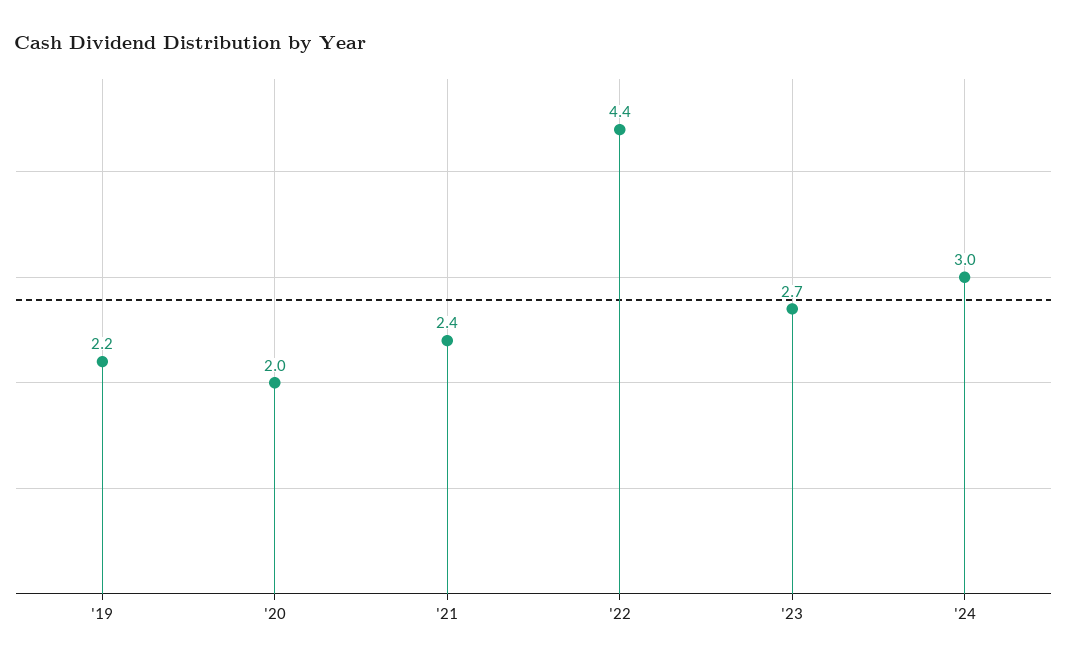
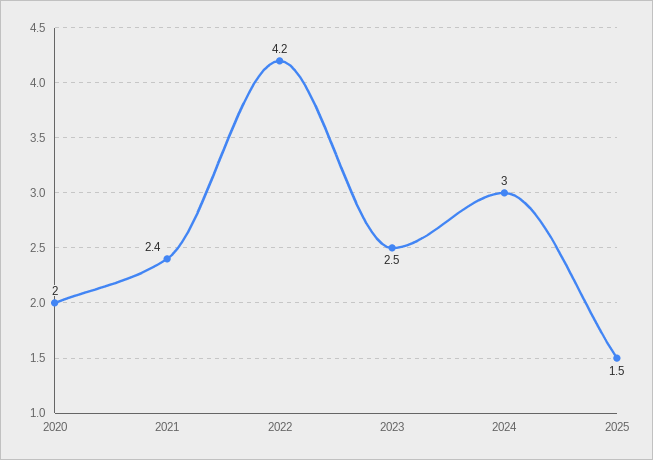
'19: 2.2 -> none
'22: 4.4 -> 4.2
'23: 2.7 -> 2.5
2025: none -> 1.5

